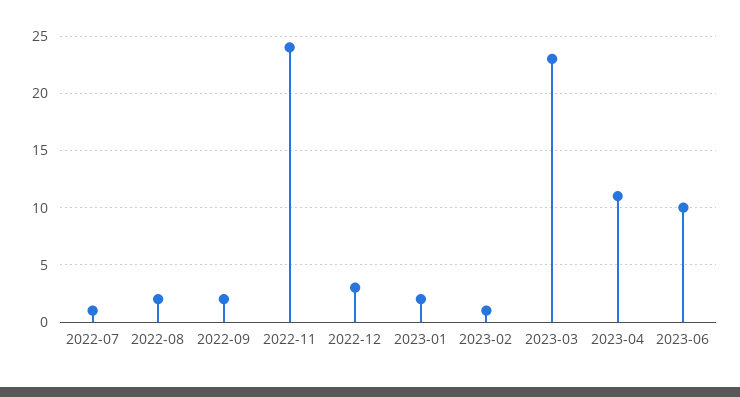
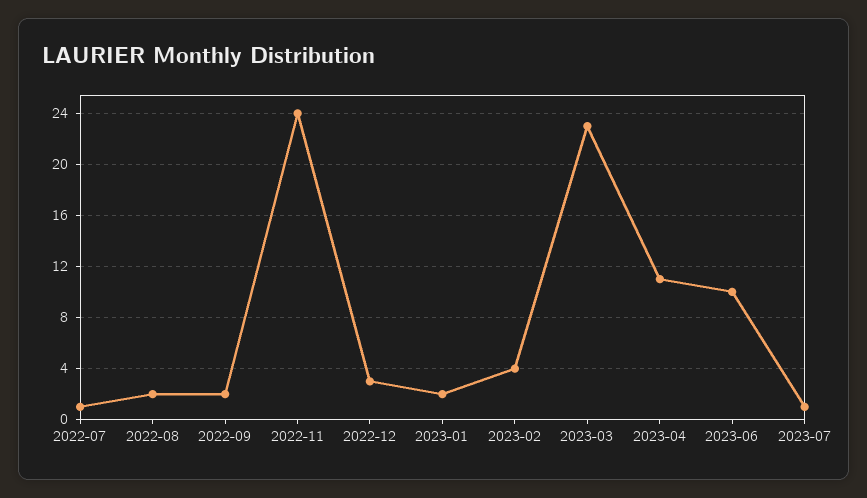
2023-02: 1 -> 4
2023-07: none -> 1

